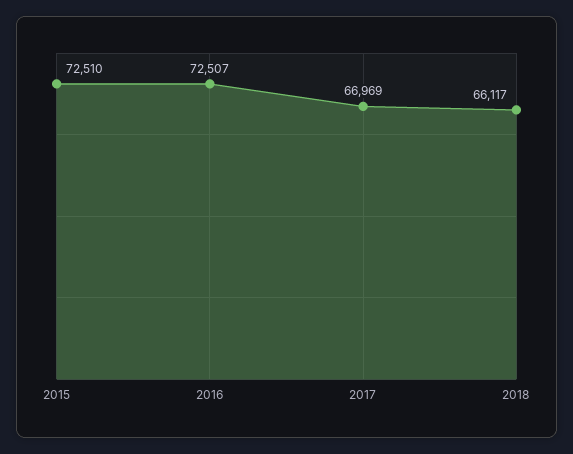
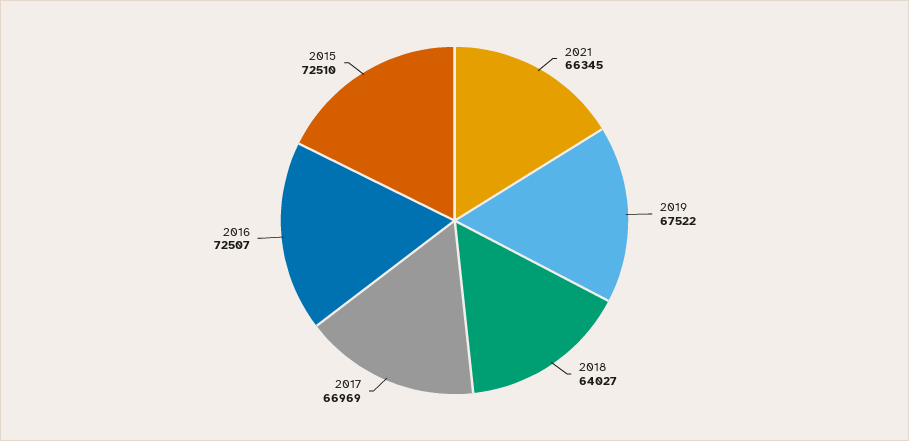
2018: 66117 -> 64027
2021: none -> 66345
2019: none -> 67522

